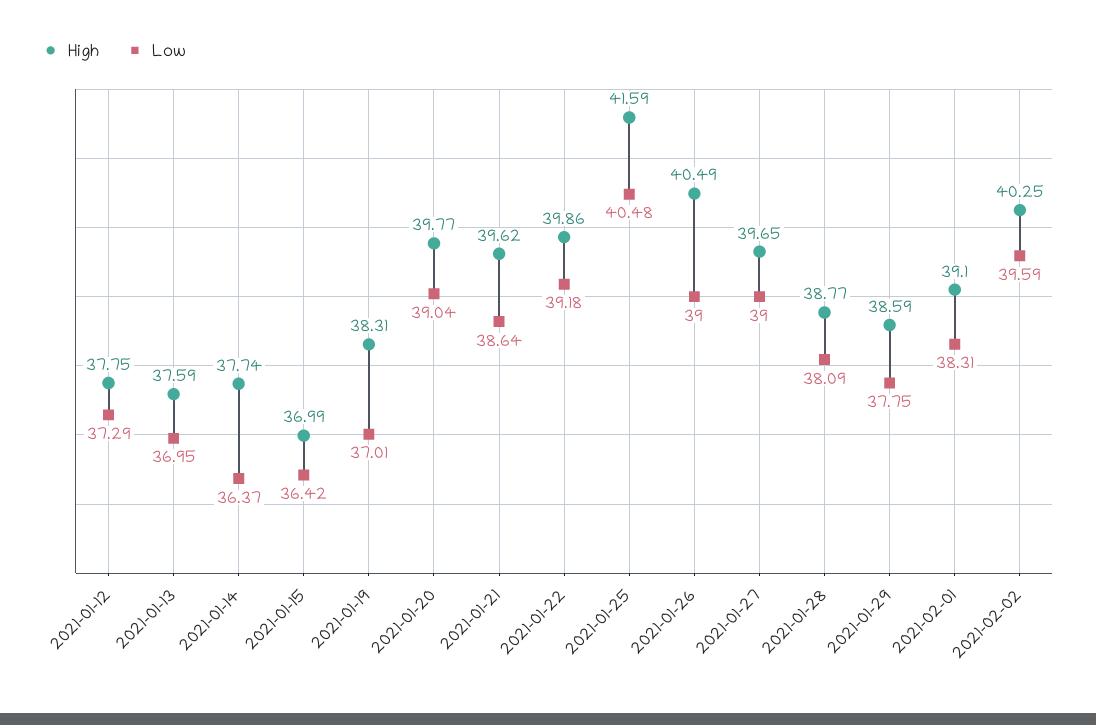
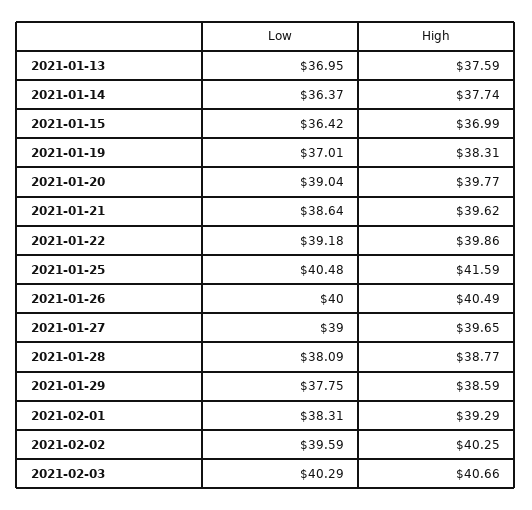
High, 2021-01-12: 37.75 -> none
Low, 2021-01-12: 37.29 -> none
Low, 2021-01-26: 39 -> 40
High, 2021-02-01: 39.1 -> 39.29
Low, 2021-02-03: none -> 40.29
High, 2021-02-03: none -> 40.66

